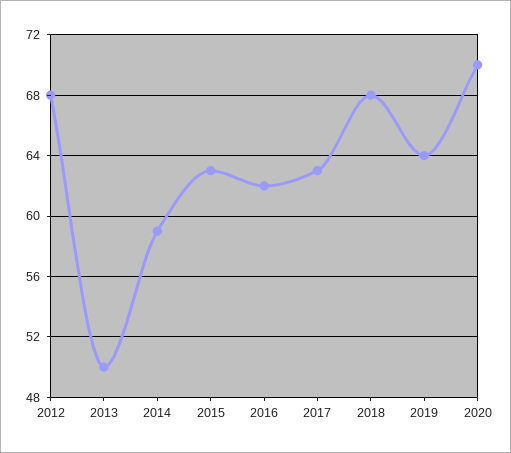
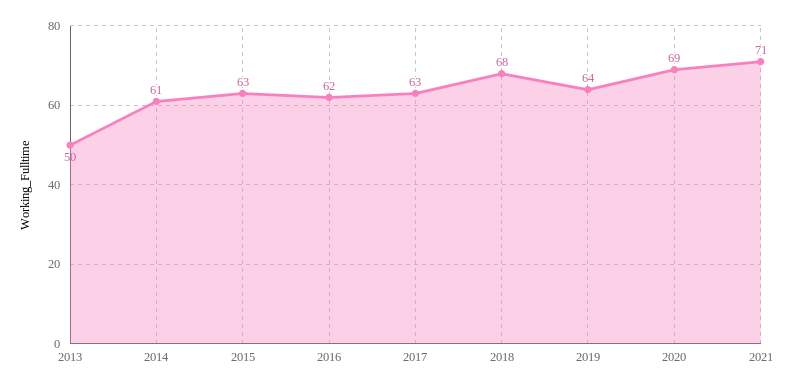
2012: 68 -> none
2014: 59 -> 61
2020: 70 -> 69
2021: none -> 71

